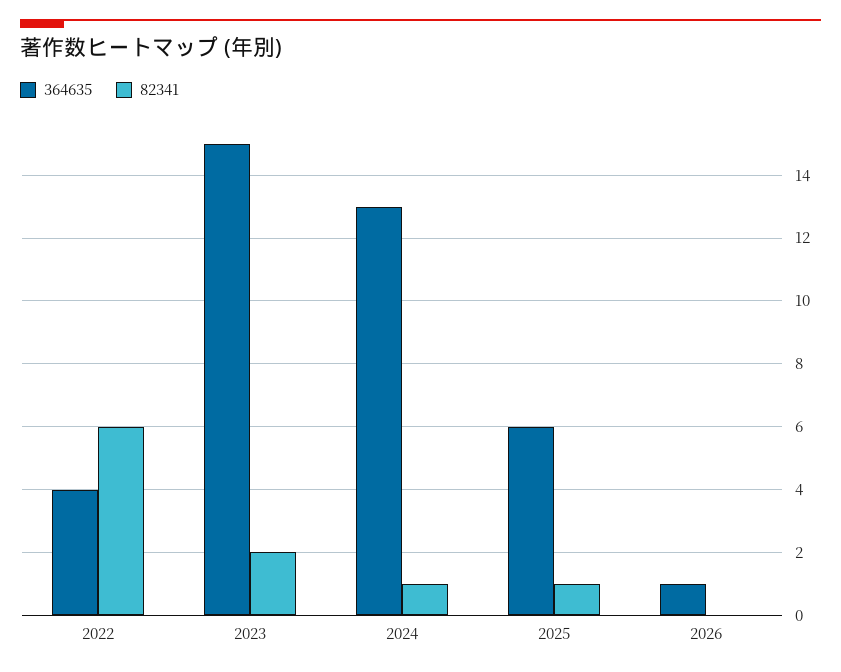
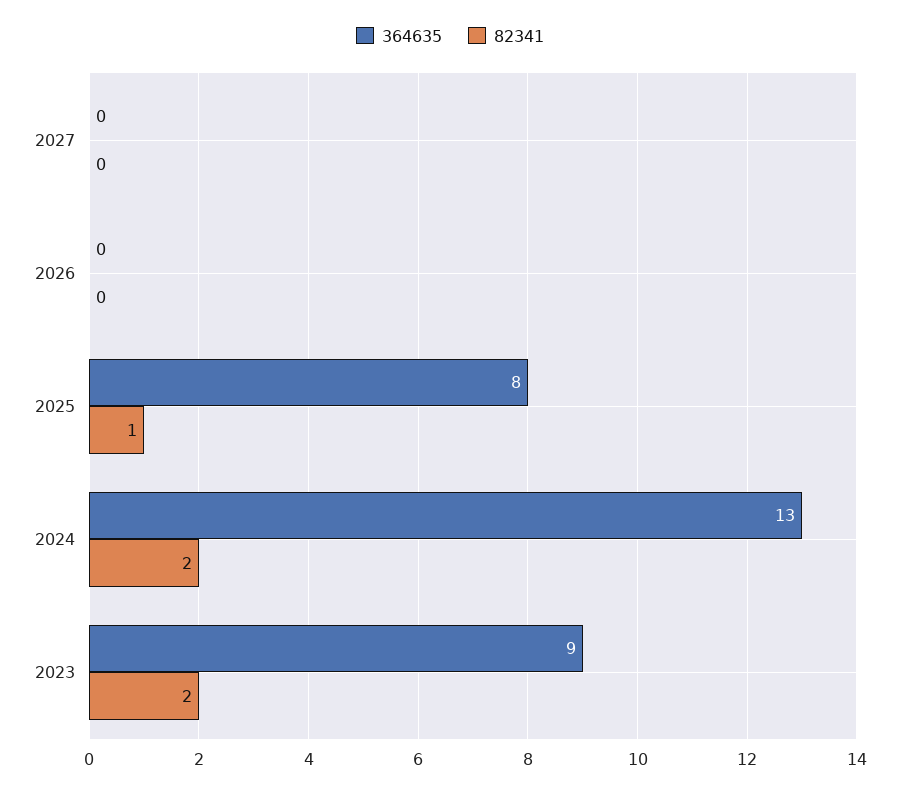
364635, 2022: 4 -> none
82341, 2022: 6 -> none
364635, 2023: 15 -> 9
82341, 2024: 1 -> 2
364635, 2025: 6 -> 8
364635, 2026: 1 -> 0
364635, 2027: none -> 0
82341, 2027: none -> 0

